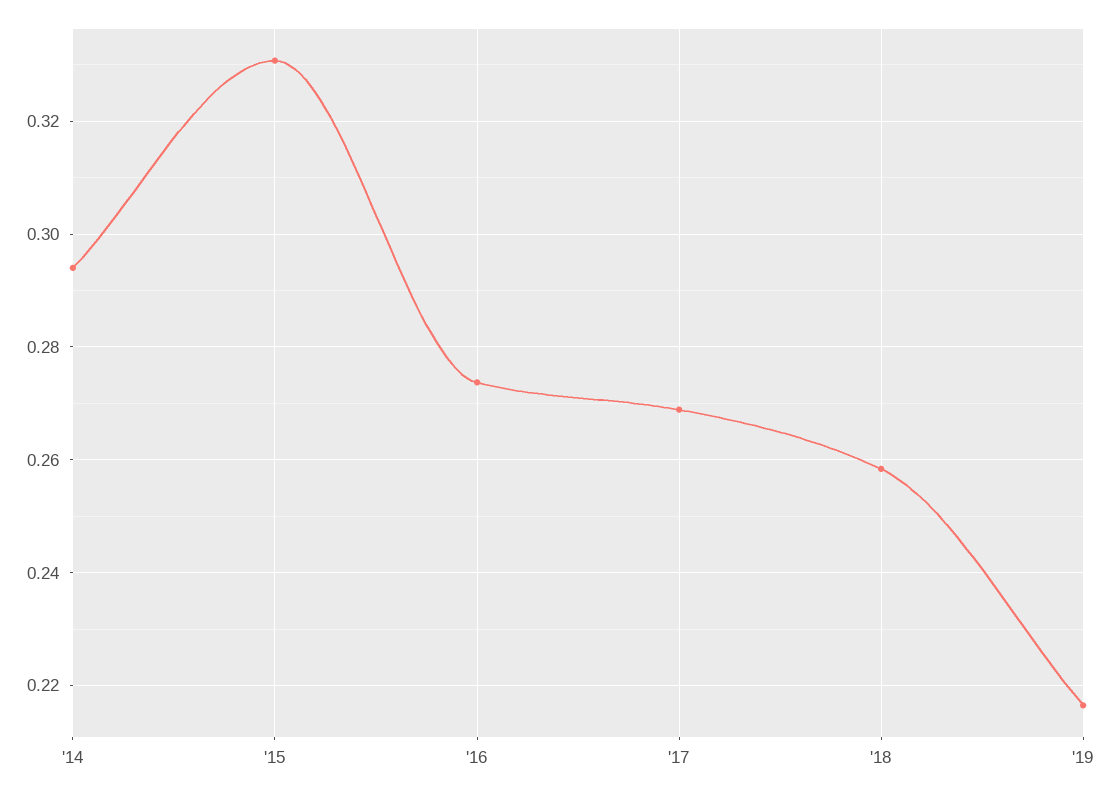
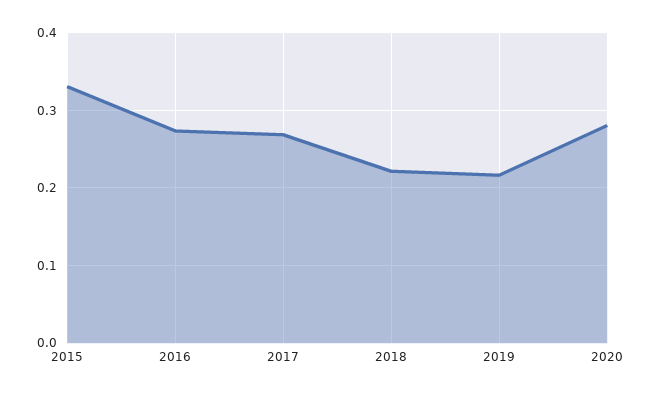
'14: 0.294 -> none
'18: 0.258 -> 0.22
2020: none -> 0.28

